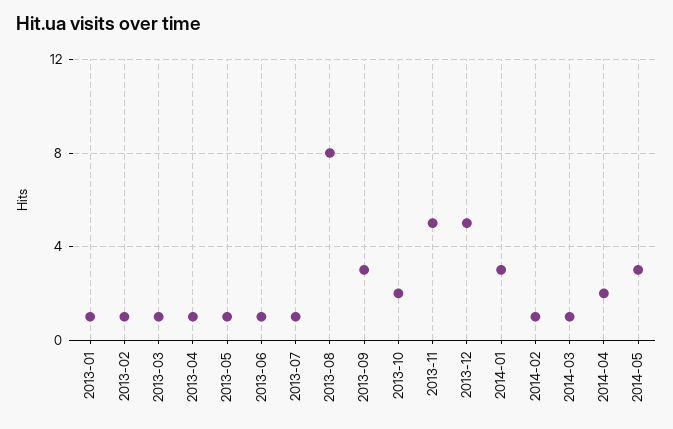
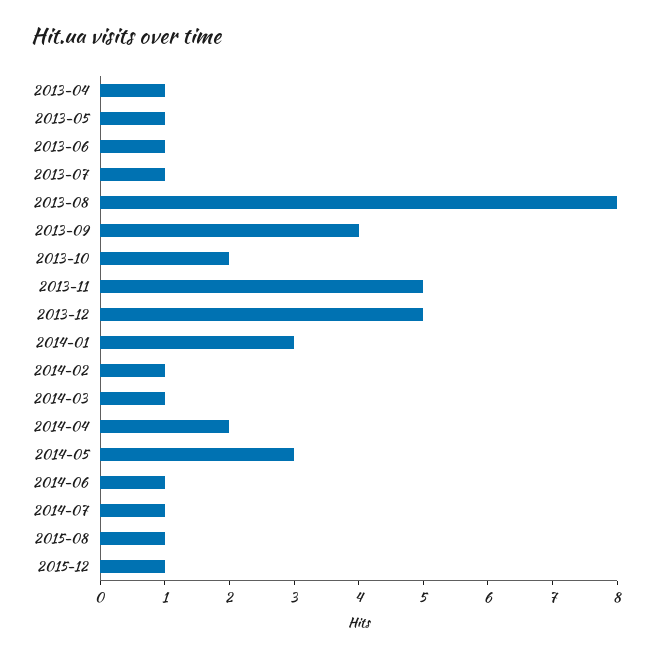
2013-01: 1 -> none
2013-02: 1 -> none
2013-03: 1 -> none
2013-09: 3 -> 4
2014-06: none -> 1
2014-07: none -> 1
2015-08: none -> 1
2015-12: none -> 1

